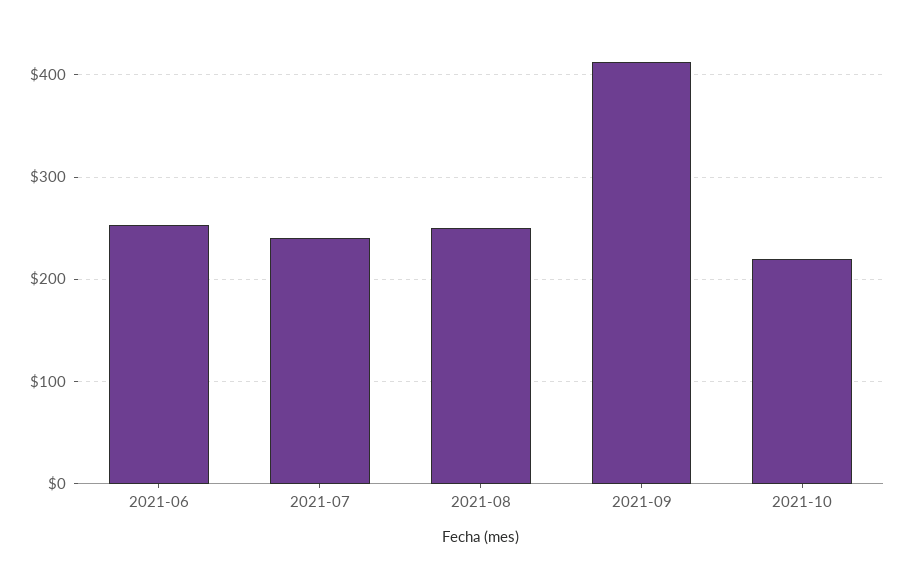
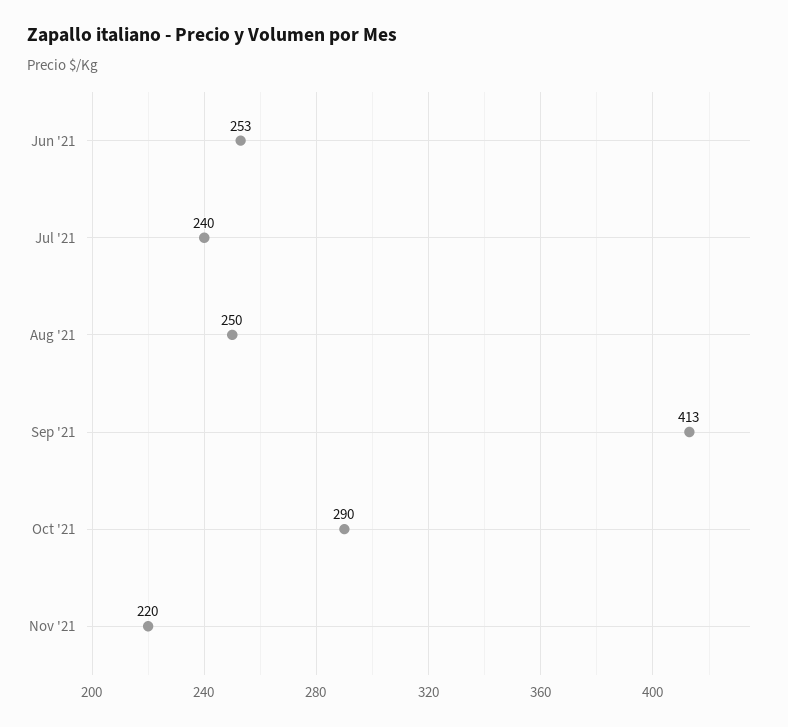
2021-10: 220 -> 290
Nov '21: none -> 220

